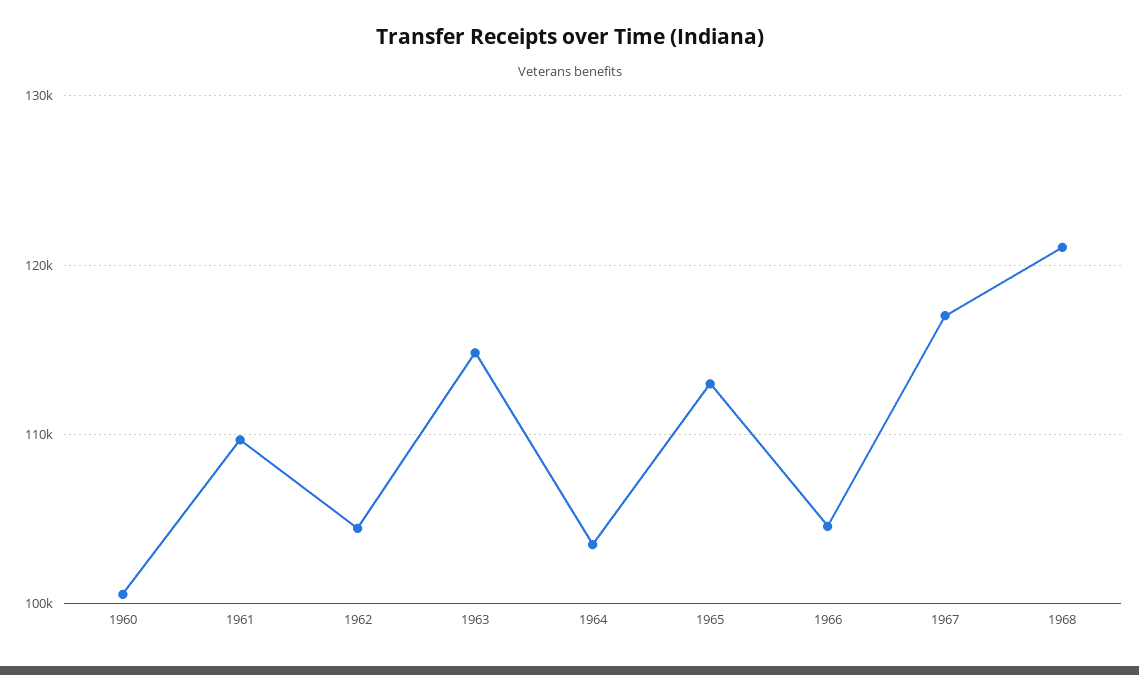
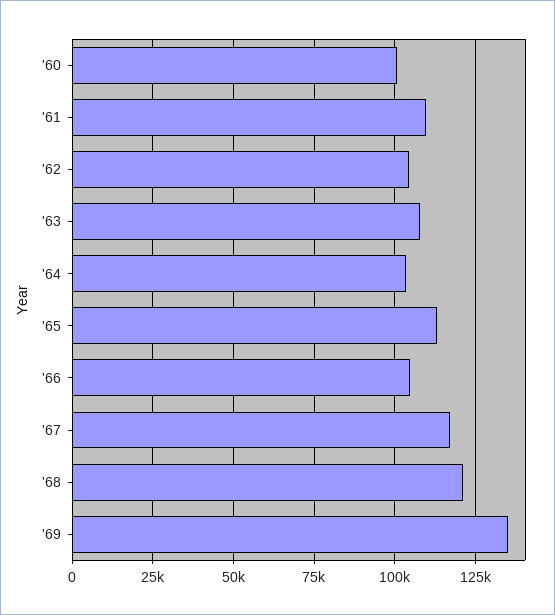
1963: 115000 -> 107500
'69: none -> 135000

